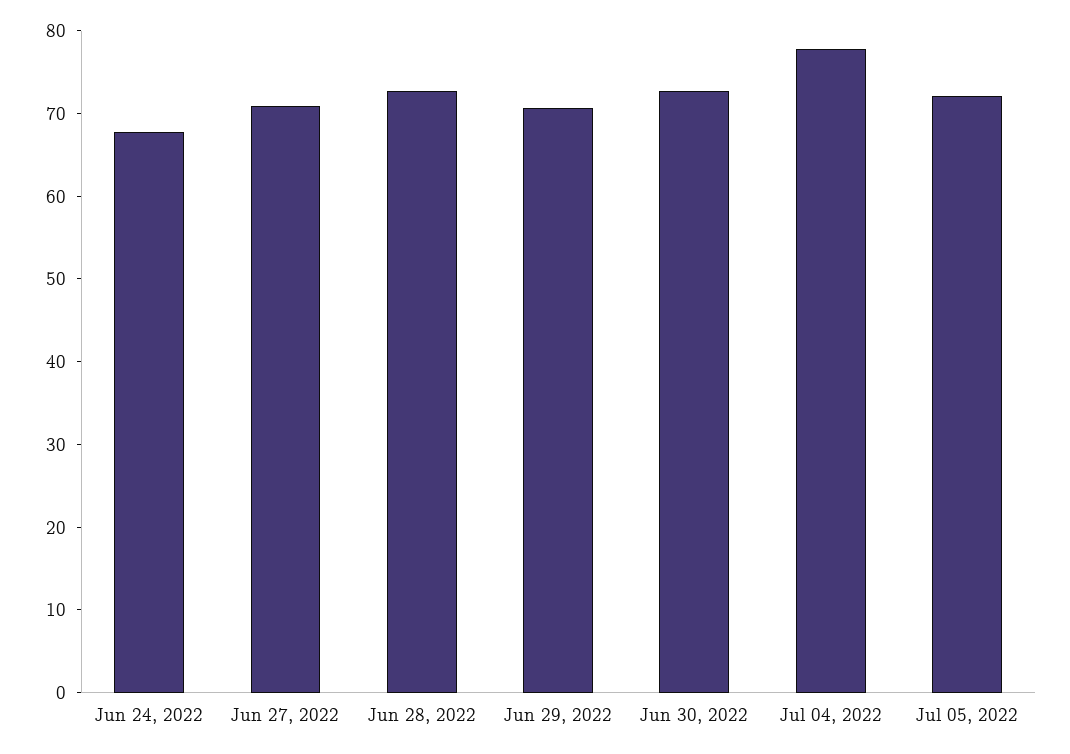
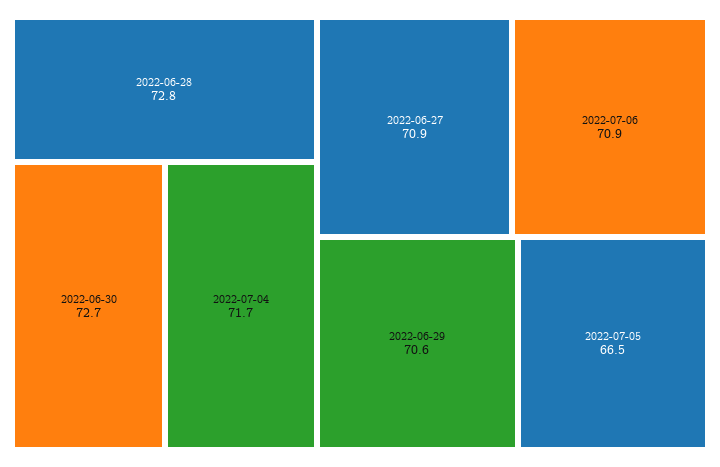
Jun 24, 2022: 68 -> none
Jul 04, 2022: 78 -> 71.7
Jul 05, 2022: 72 -> 66.5
2022-07-06: none -> 70.9

